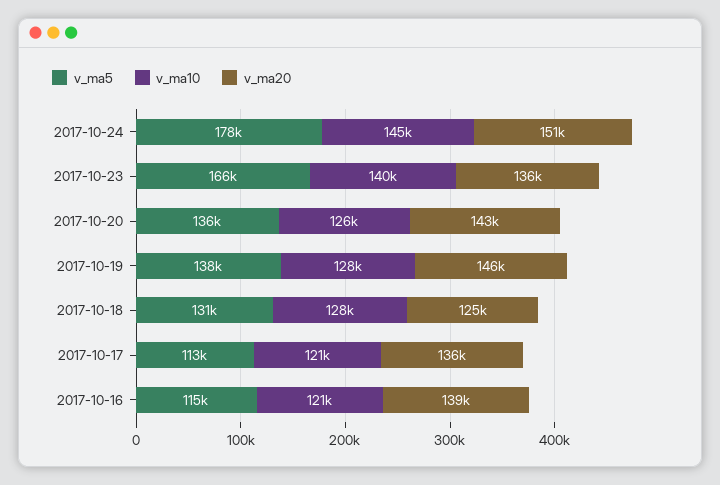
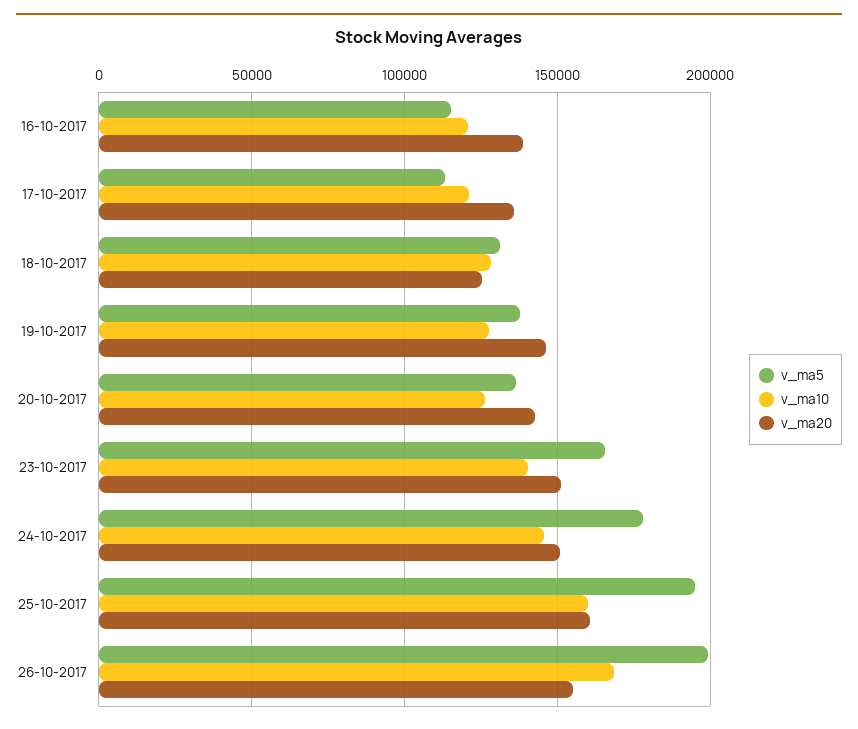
v_ma20, 2017-10-23: 136000 -> 150000
v_ma5, 25-10-2017: none -> 195000
v_ma10, 25-10-2017: none -> 160000
v_ma20, 25-10-2017: none -> 160000
v_ma5, 26-10-2017: none -> 200000
v_ma10, 26-10-2017: none -> 170000
v_ma20, 26-10-2017: none -> 155000

